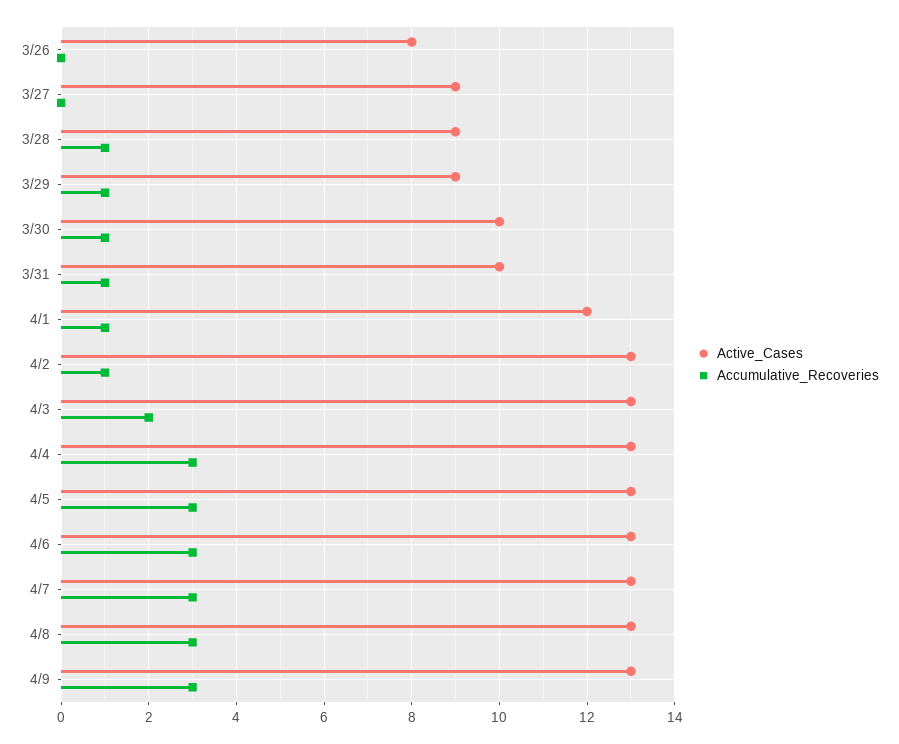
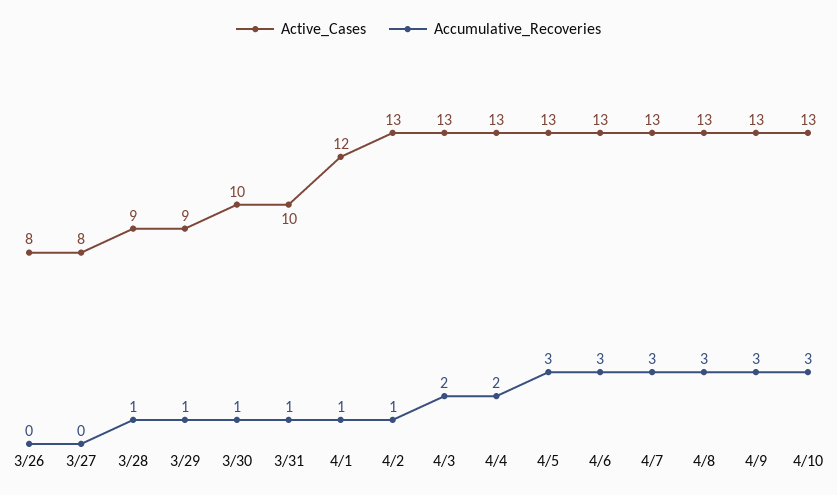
Active_Cases, 3/27: 9 -> 8
Accumulative_Recoveries, 4/4: 3 -> 2
Active_Cases, 4/10: none -> 13
Accumulative_Recoveries, 4/10: none -> 3

